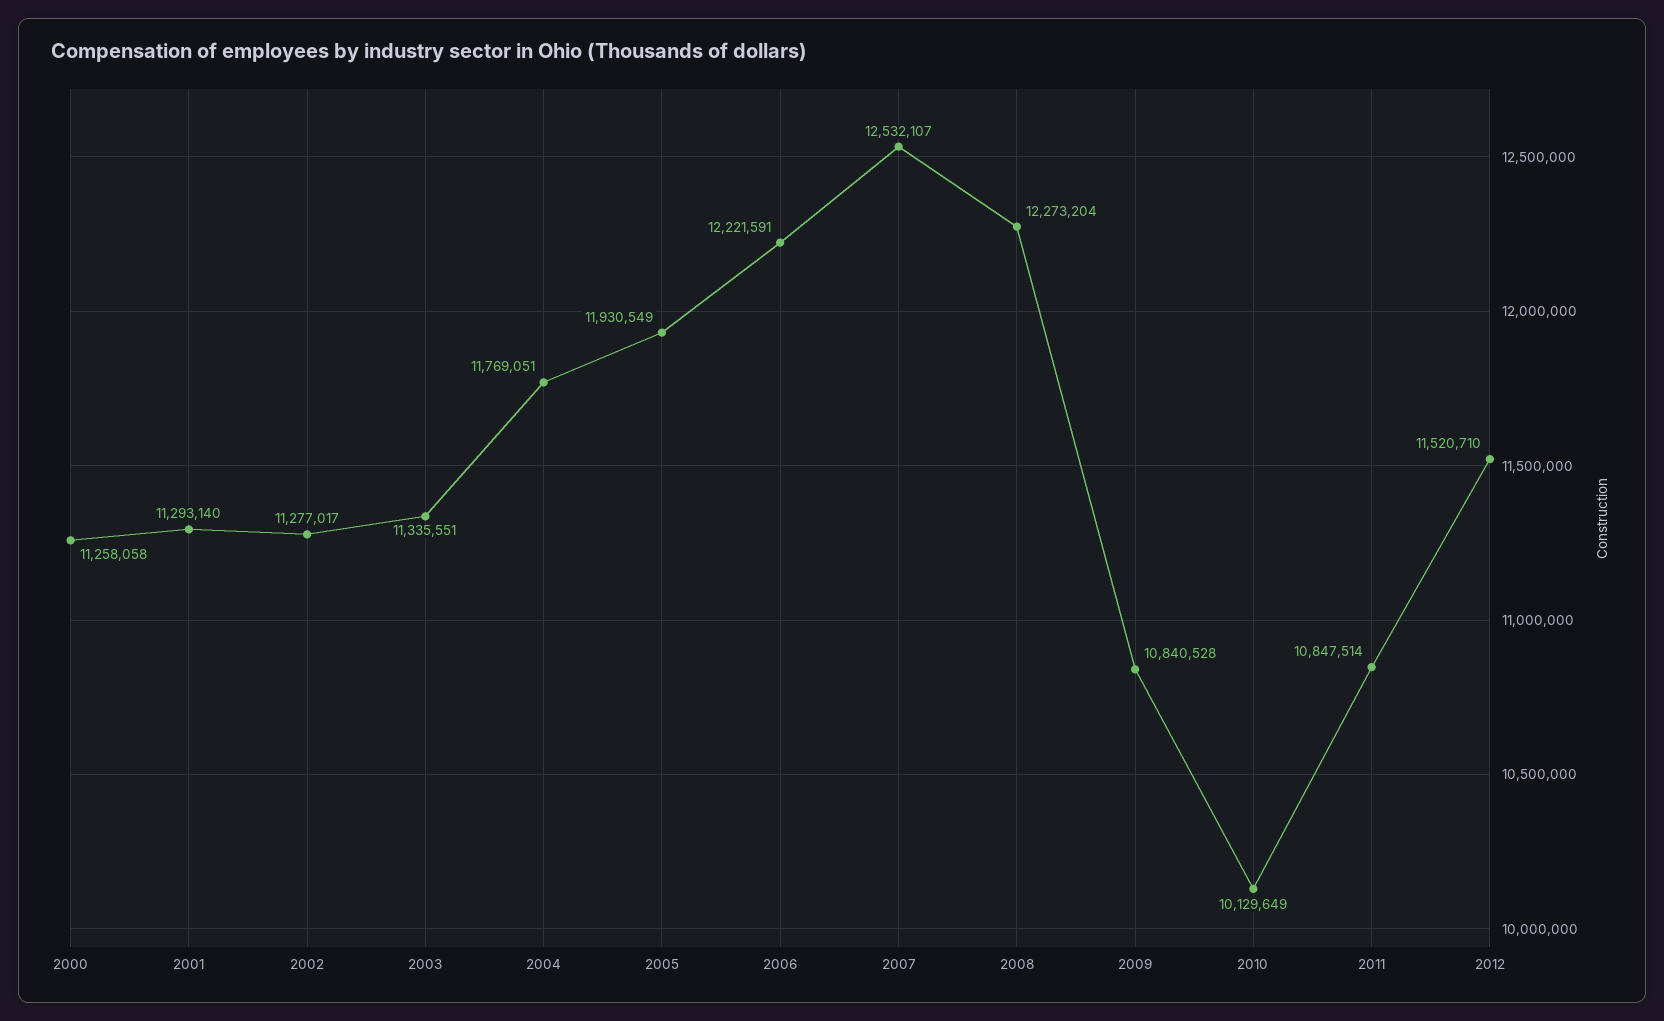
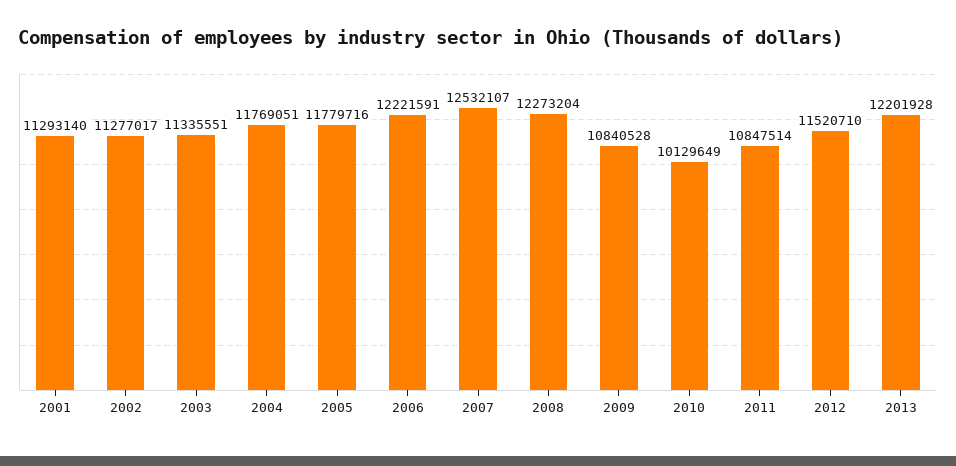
2000: 11258058 -> none
2005: 11930549 -> 11779716
2013: none -> 12201928

